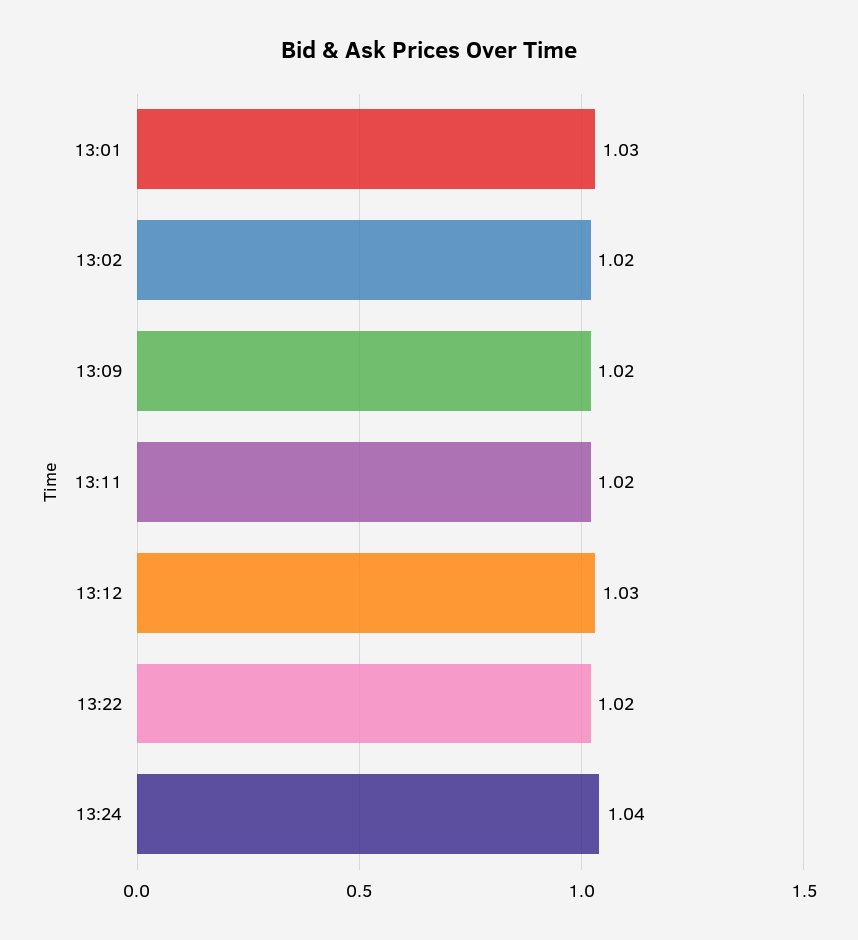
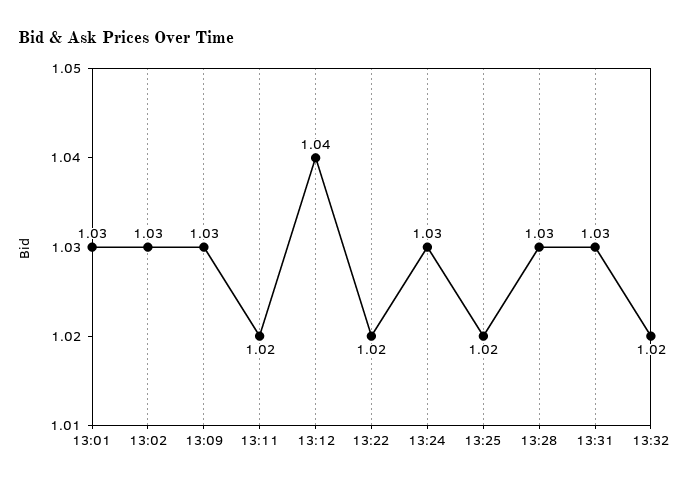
13:02: 1.02 -> 1.03
13:09: 1.02 -> 1.03
13:12: 1.03 -> 1.04
13:24: 1.04 -> 1.03
13:25: none -> 1.02
13:28: none -> 1.03
13:31: none -> 1.03
13:32: none -> 1.02

